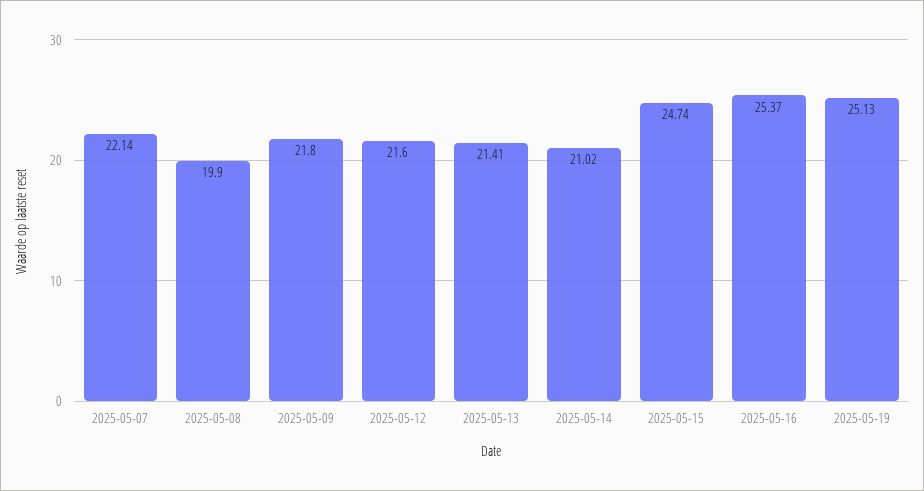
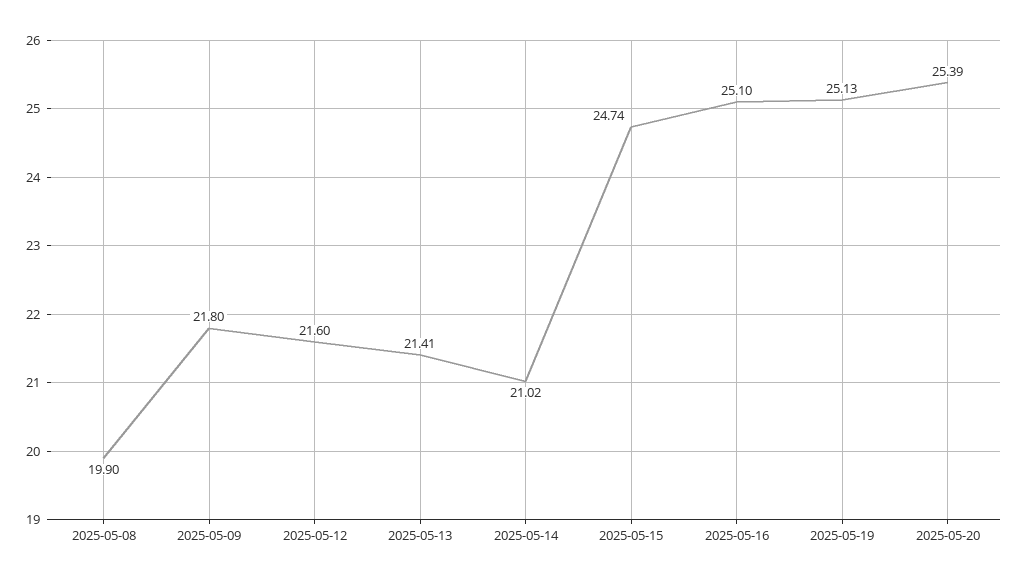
2025-05-07: 22.14 -> none
2025-05-16: 25.37 -> 25.1
2025-05-20: none -> 25.39

